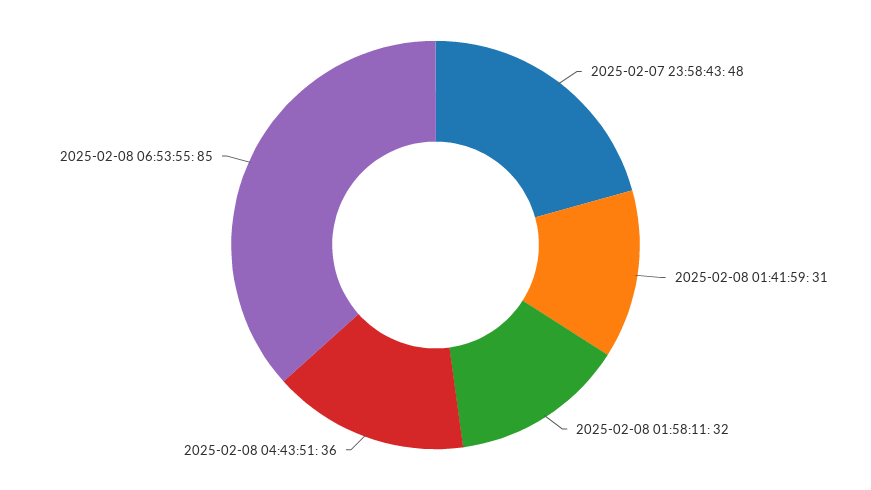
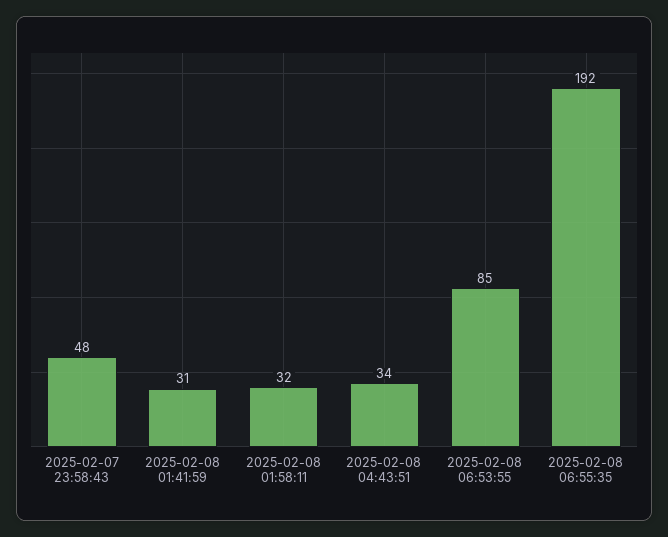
2025-02-08 04:43:51: 36 -> 34
2025-02-08 06:55:35: none -> 192

